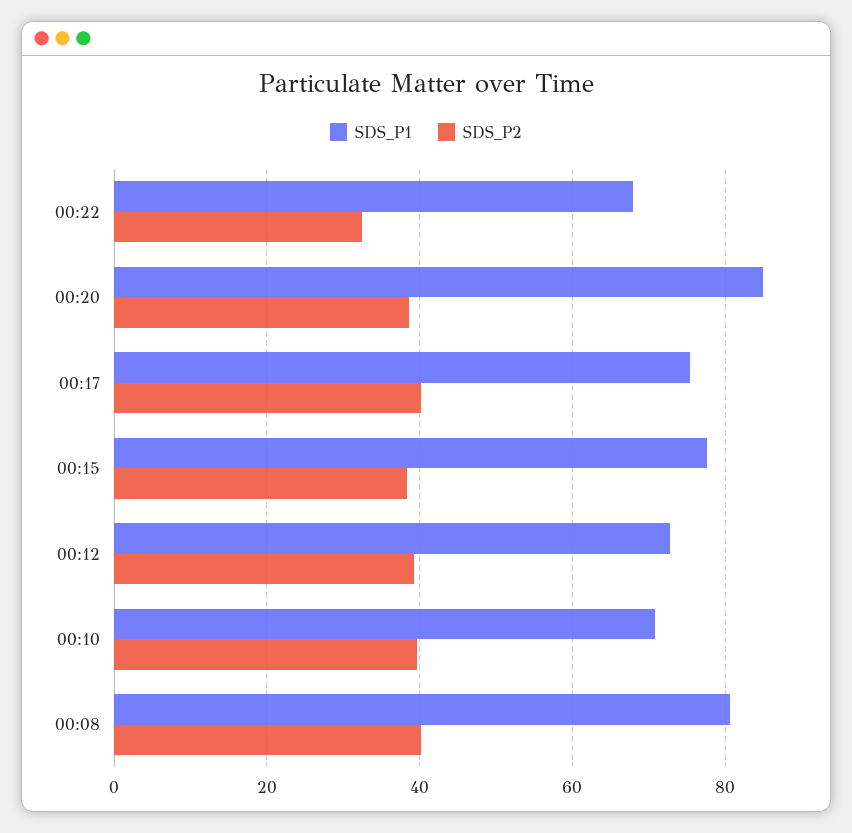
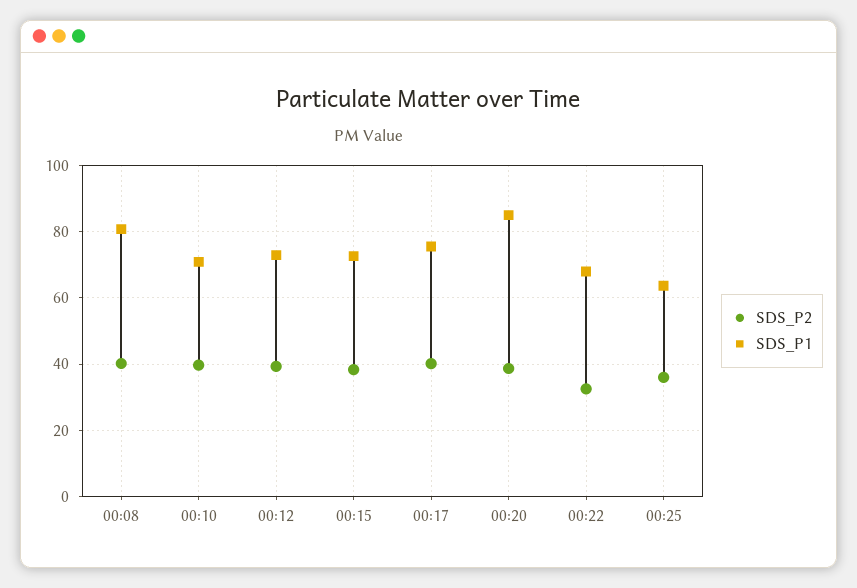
SDS_P1, 00:15: 78 -> 72
SDS_P2, 00:25: none -> 36
SDS_P1, 00:25: none -> 64

